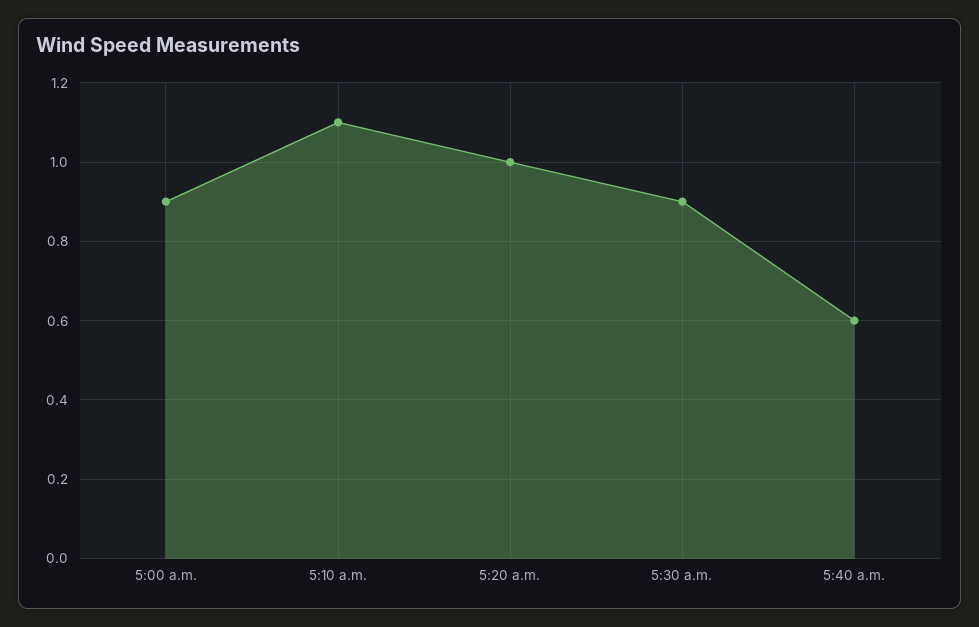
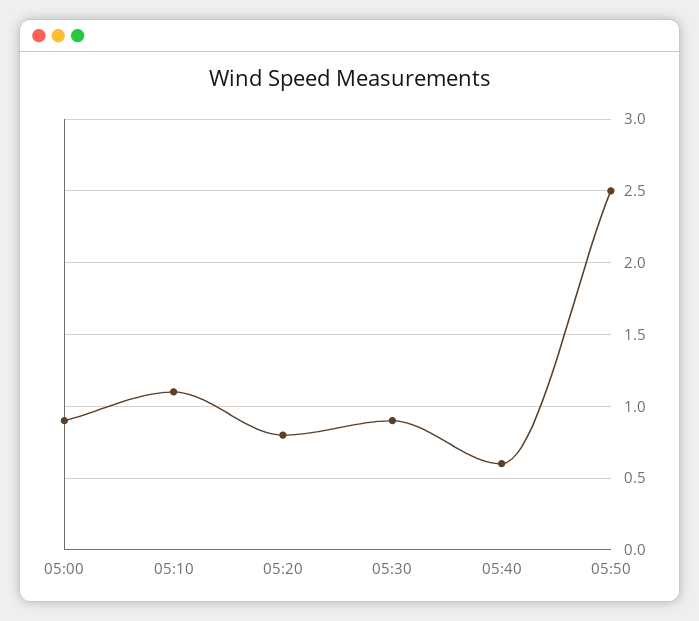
5:20 a.m.: 1 -> 0.8
05:50: none -> 2.5

